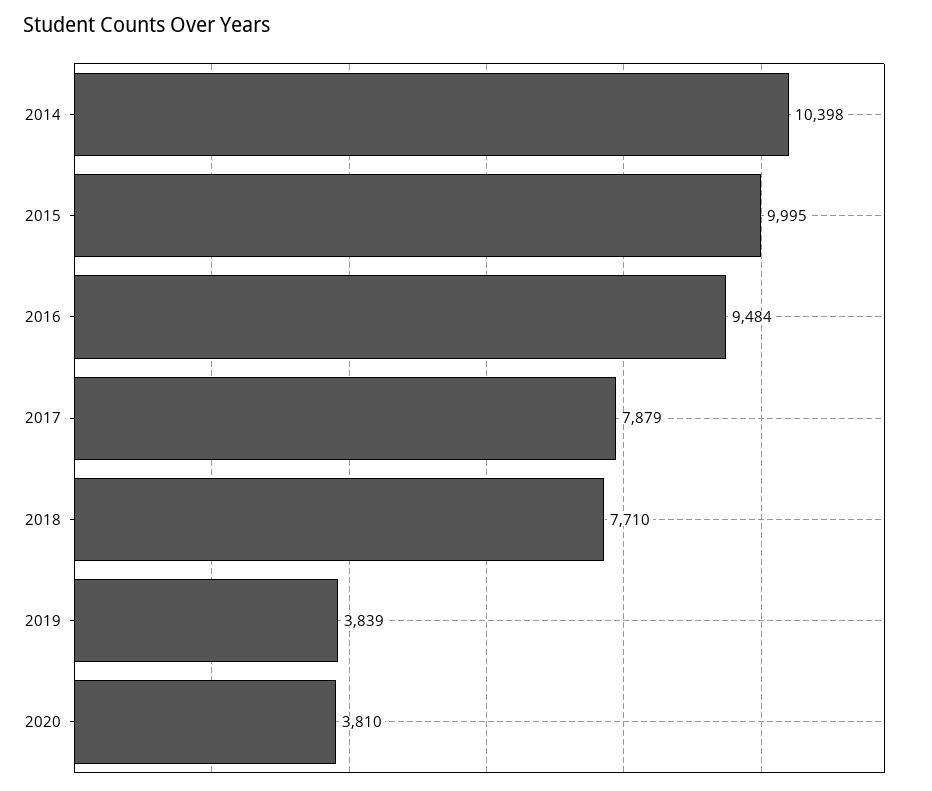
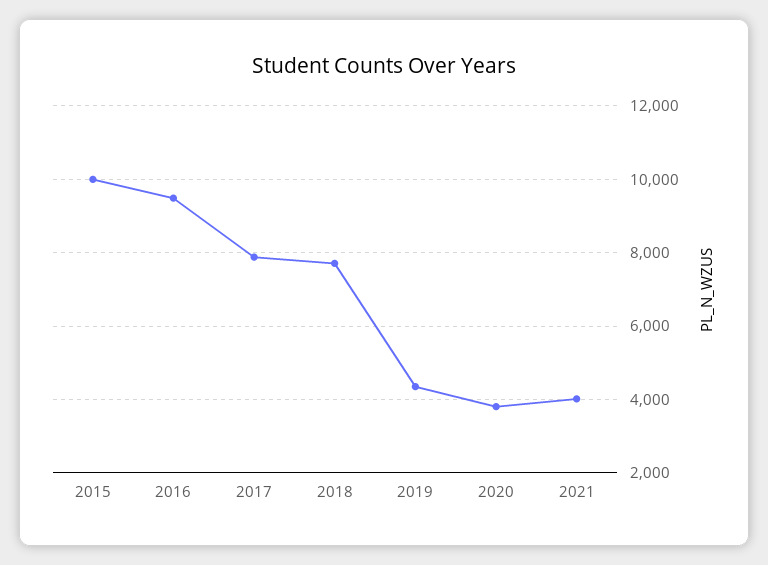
2014: 10398 -> none
2019: 3839 -> 4400
2021: none -> 4000

